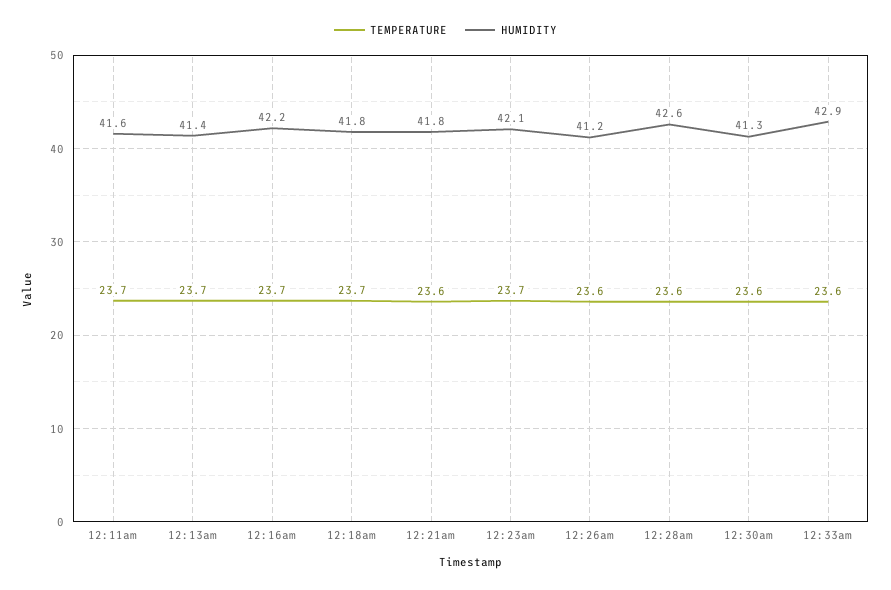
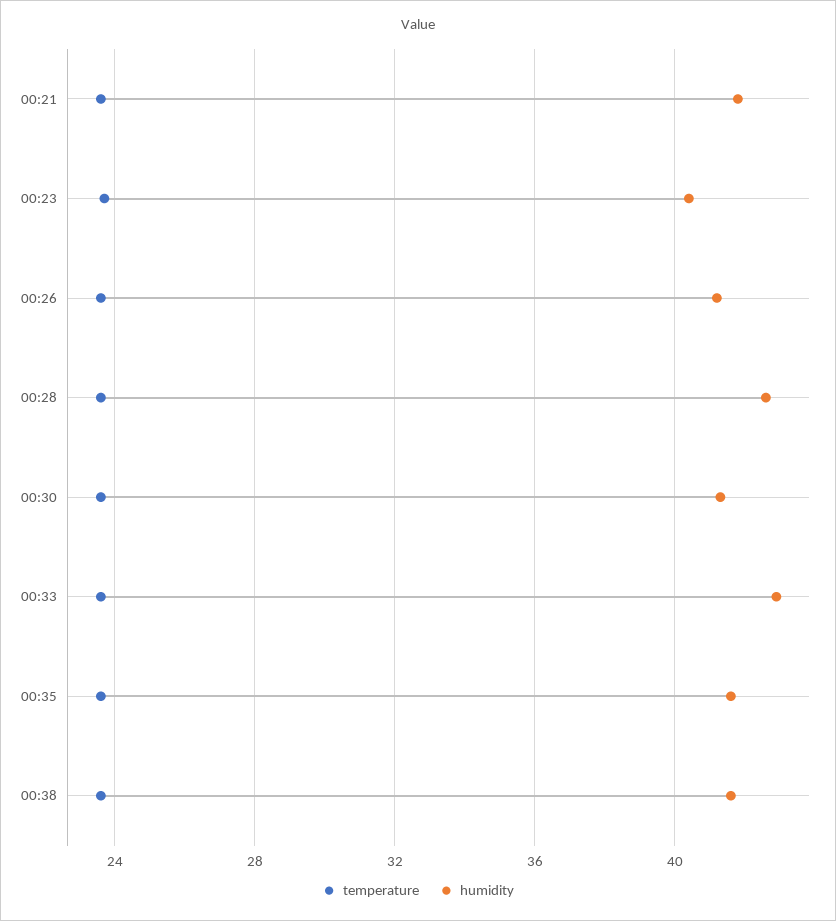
TEMPERATURE, 12:11am: 23.7 -> none
HUMIDITY, 12:11am: 41.6 -> none
TEMPERATURE, 12:13am: 23.7 -> none
HUMIDITY, 12:13am: 41.4 -> none
TEMPERATURE, 12:16am: 23.7 -> none
HUMIDITY, 12:16am: 42.2 -> none
TEMPERATURE, 12:18am: 23.7 -> none
HUMIDITY, 12:18am: 41.8 -> none
HUMIDITY, 12:23am: 42.1 -> 40.5
TEMPERATURE, 00:35: none -> 23.5
HUMIDITY, 00:35: none -> 41.5
TEMPERATURE, 00:38: none -> 23.5
HUMIDITY, 00:38: none -> 41.5

